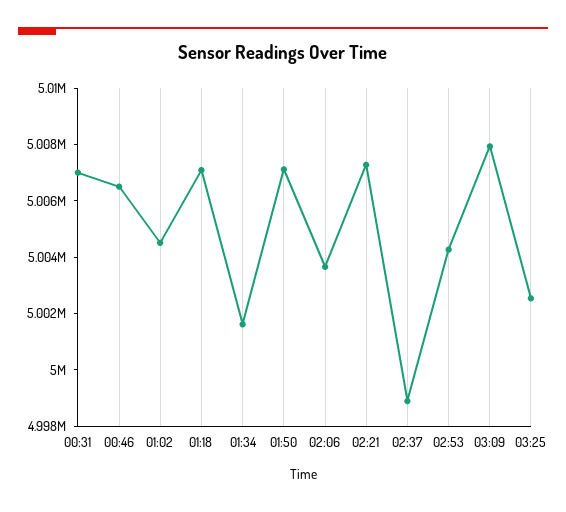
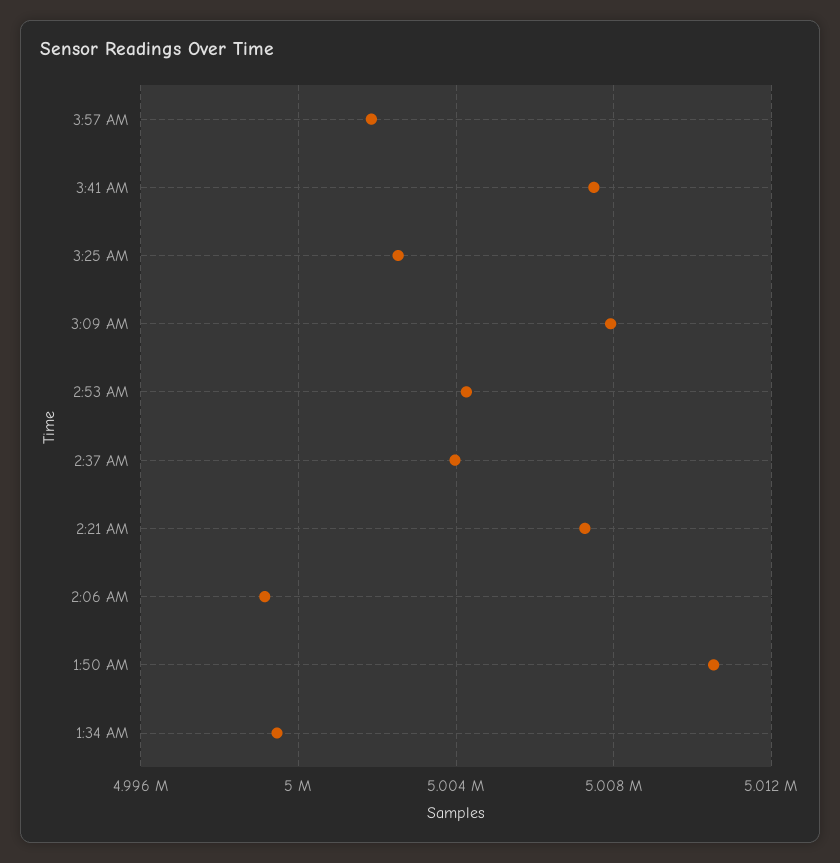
00:31: 5007000 -> none
00:46: 5006500 -> none
01:02: 5004500 -> none
01:18: 5007000 -> none
01:34: 5001500 -> 4999500
01:50: 5007000 -> 5010500
02:06: 5003500 -> 4999000
02:37: 4999000 -> 5004000
3:57 AM: none -> 5002000
3:41 AM: none -> 5007500

